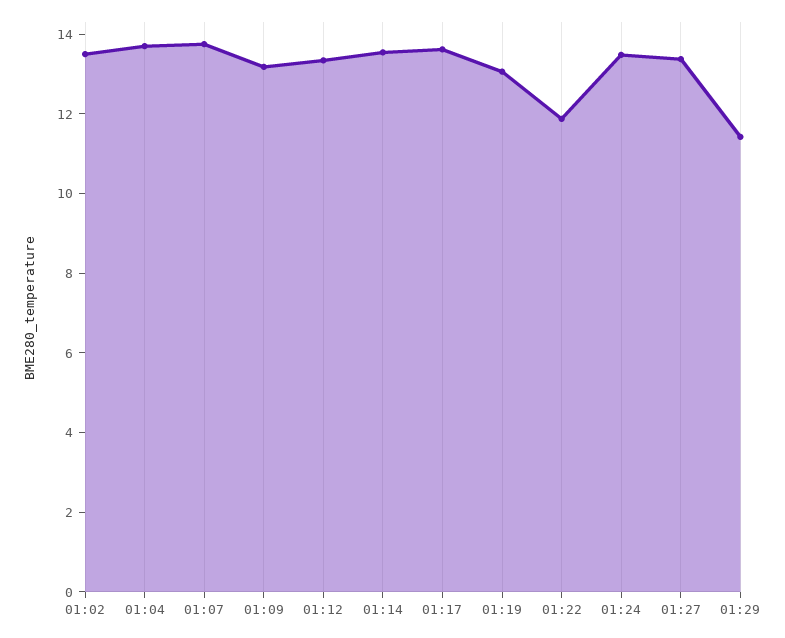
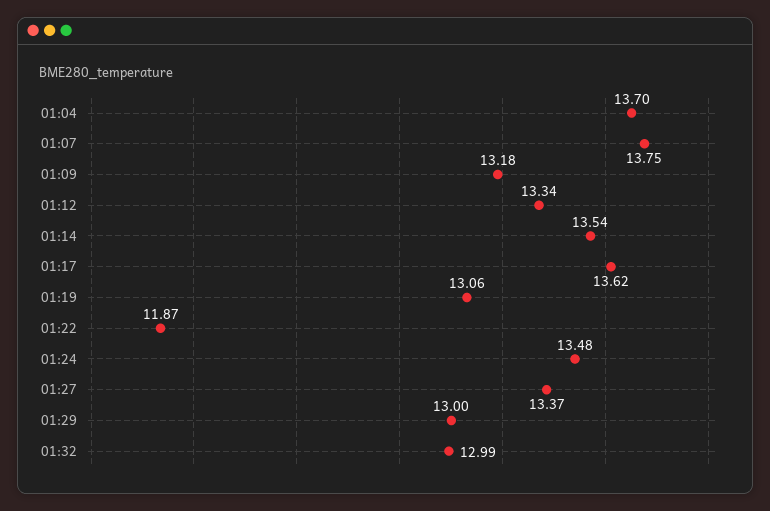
01:02: 13.5 -> none
01:29: 11.5 -> 13
01:32: none -> 12.99

